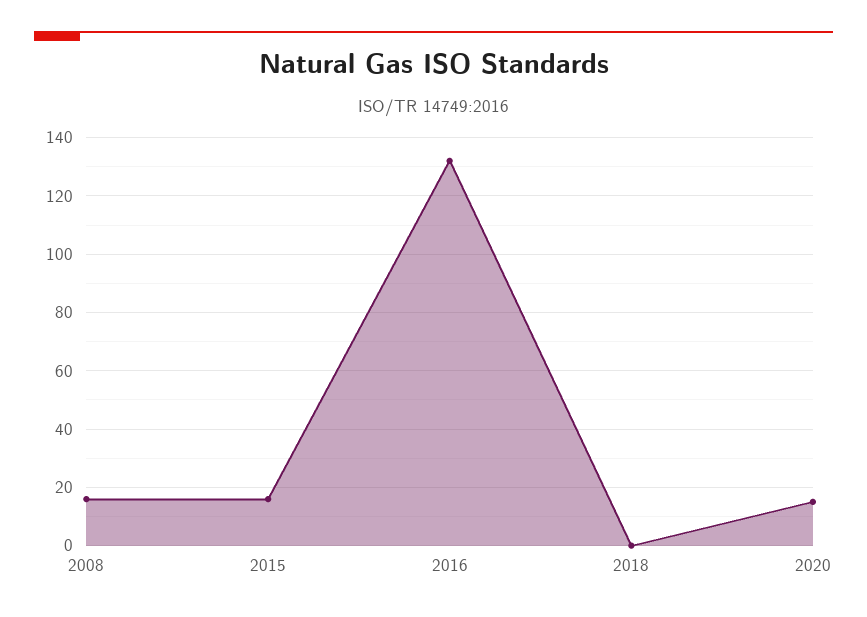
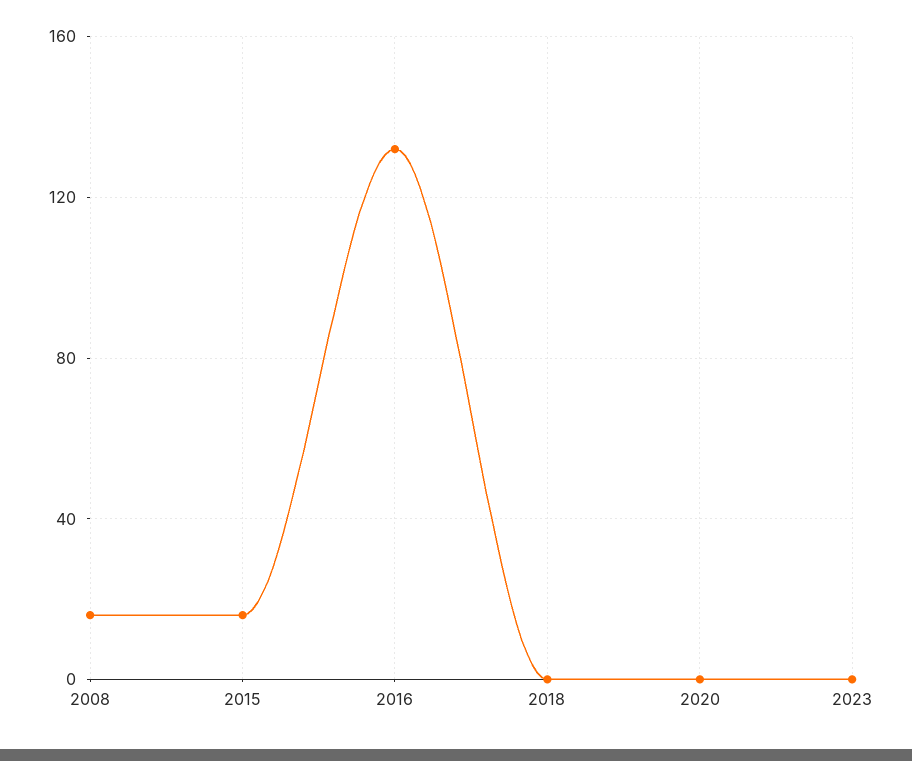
2020: 15 -> 0
2023: none -> 0

